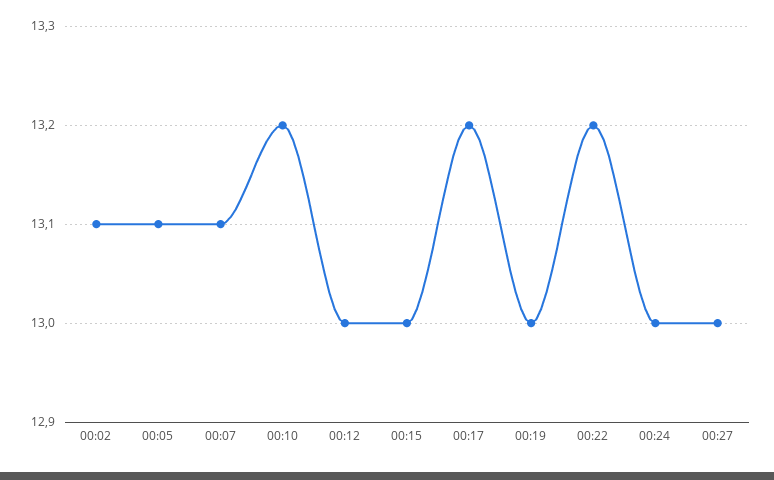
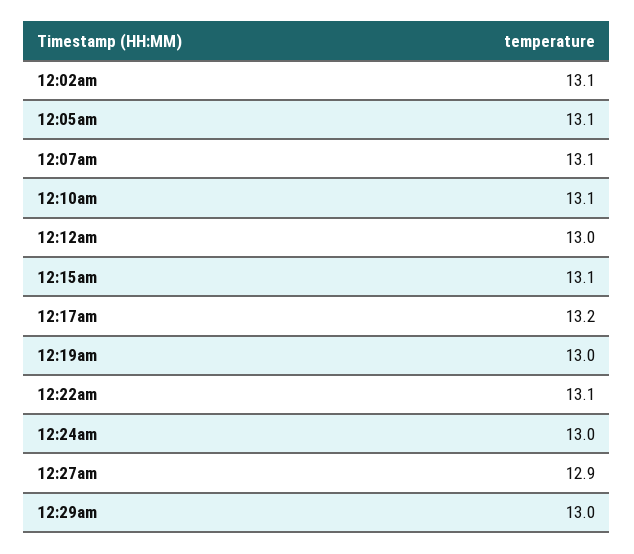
00:10: 13.2 -> 13.1
00:15: 13 -> 13.1
00:22: 13.2 -> 13.1
00:27: 13 -> 12.9
12:29am: none -> 13

